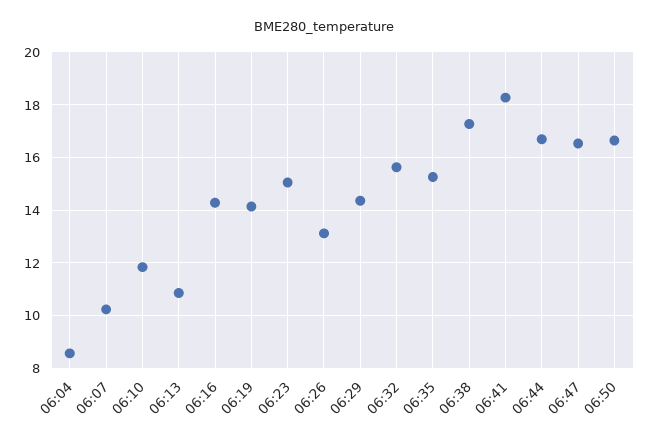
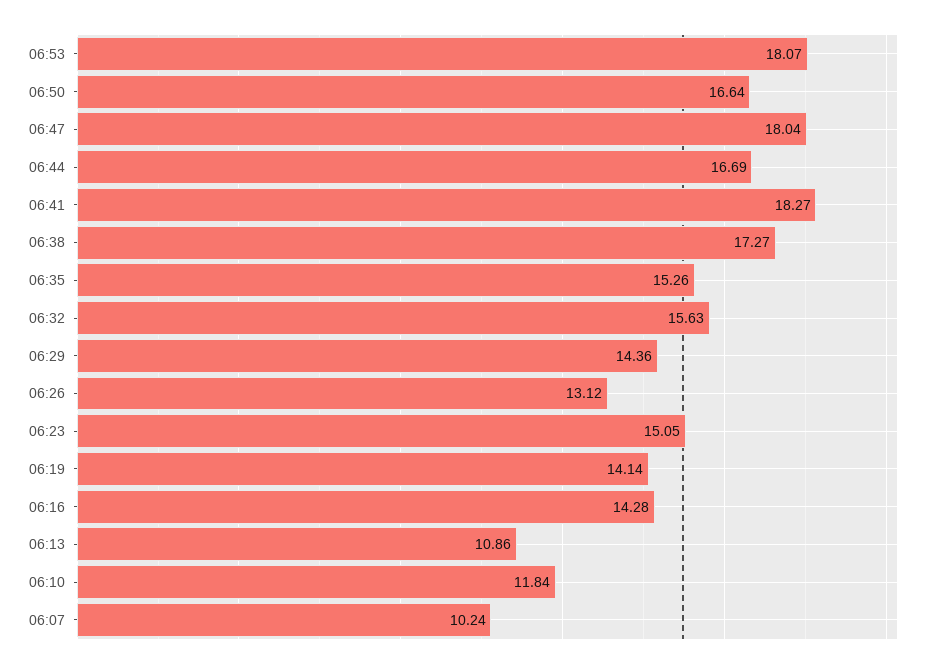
06:04: 8.5 -> none
06:47: 16.5 -> 18.04
06:53: none -> 18.07

